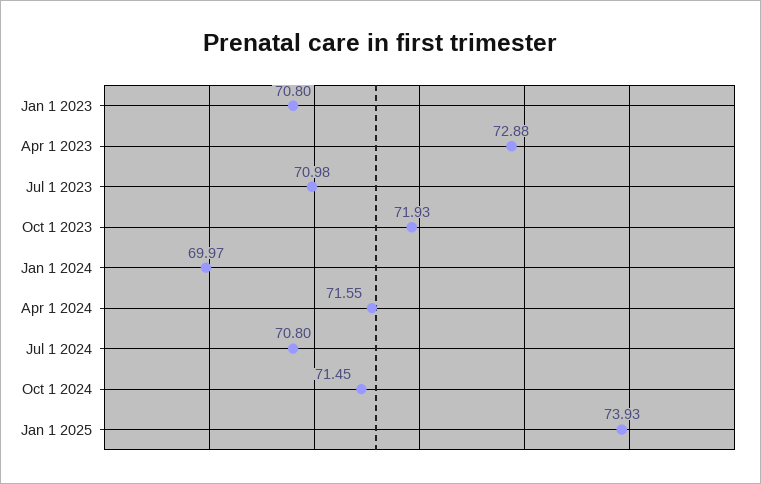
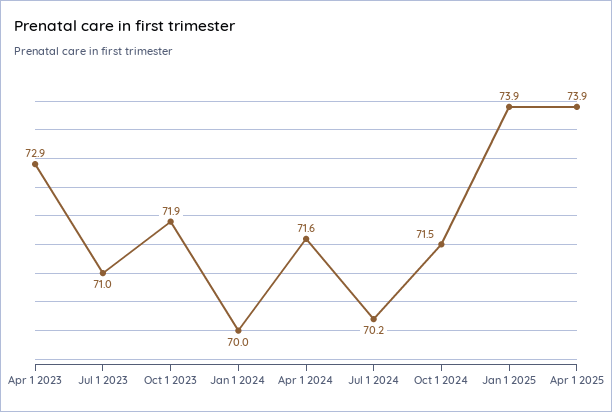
Jan 1 2023: 70.8 -> none
Jul 1 2024: 70.8 -> 70.2
Apr 1 2025: none -> 73.9

